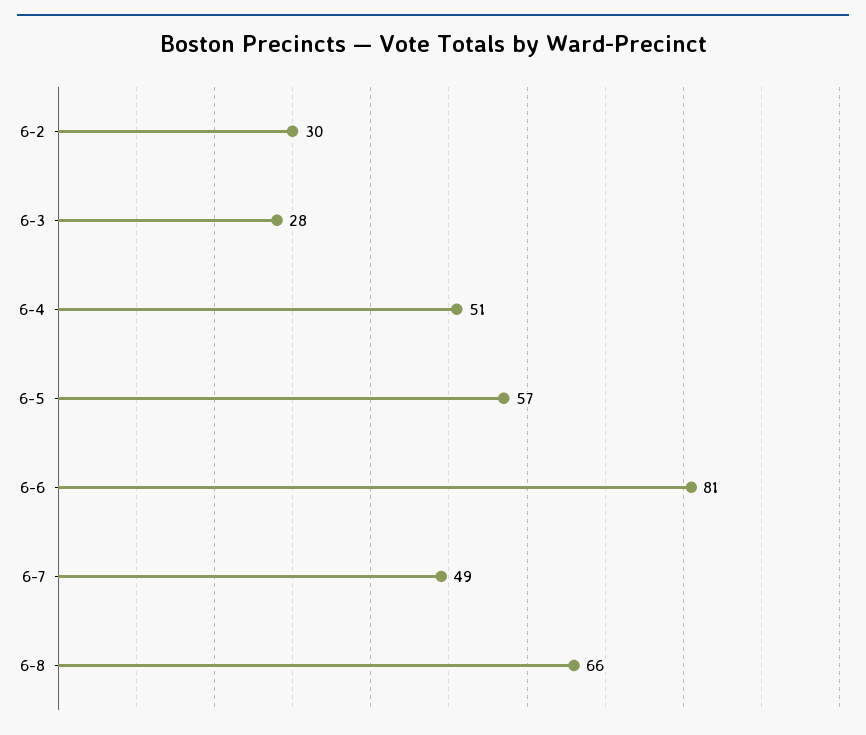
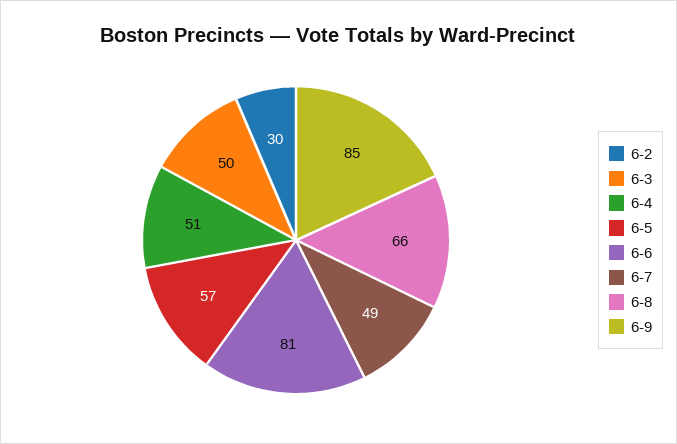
6-3: 28 -> 50
6-9: none -> 85

